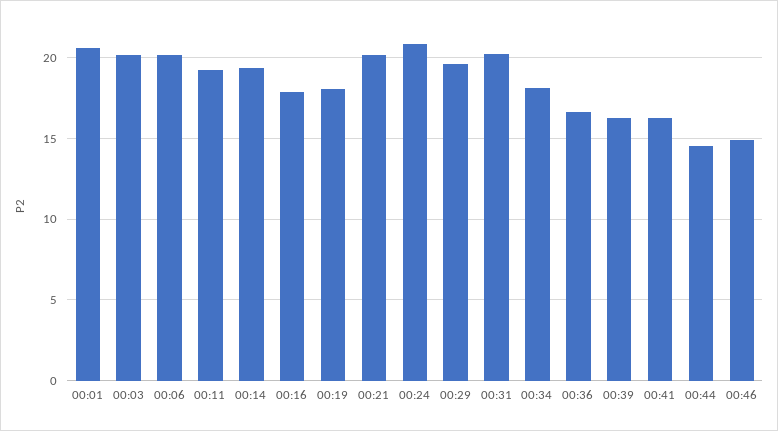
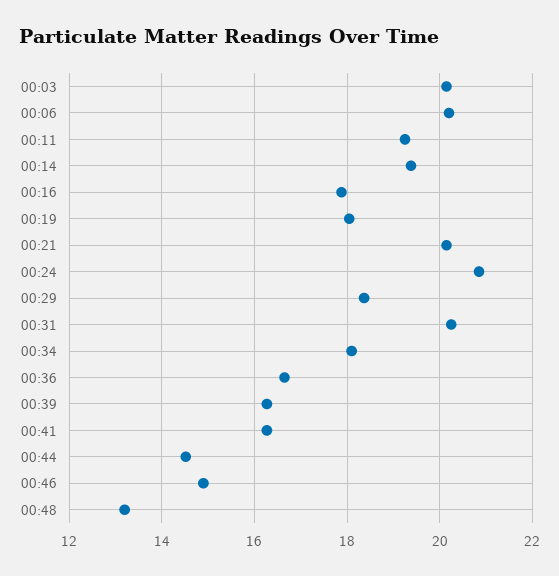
00:01: 20.5 -> none
00:29: 19.5 -> 18.4
00:48: none -> 13.2

